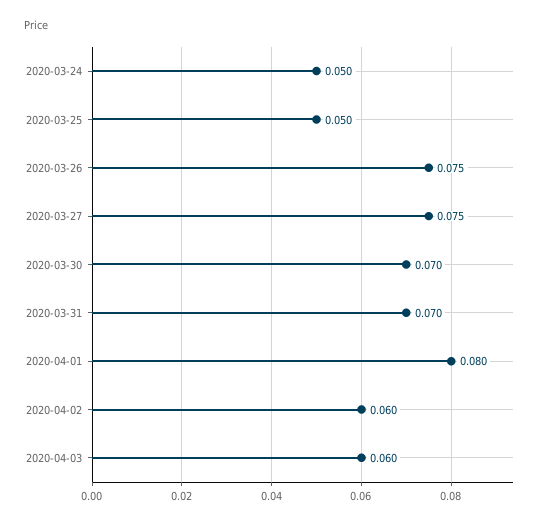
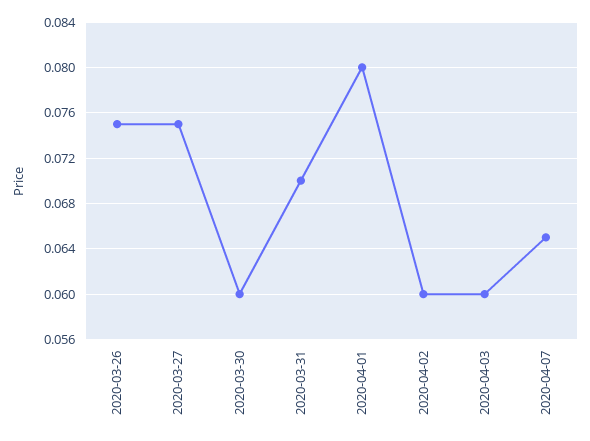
2020-03-24: 0.05 -> none
2020-03-25: 0.05 -> none
2020-03-30: 0.07 -> 0.06
2020-04-07: none -> 0.065

